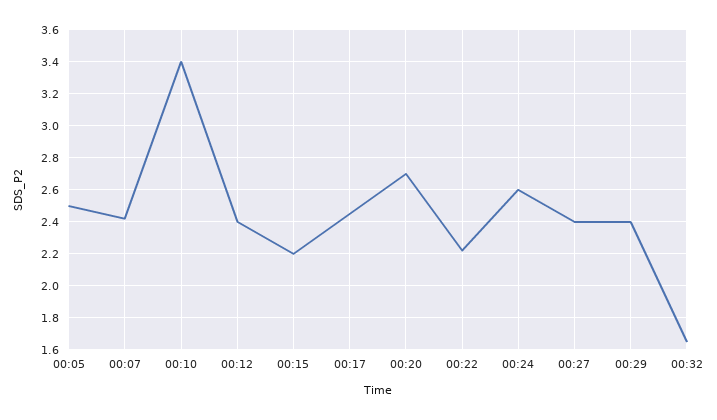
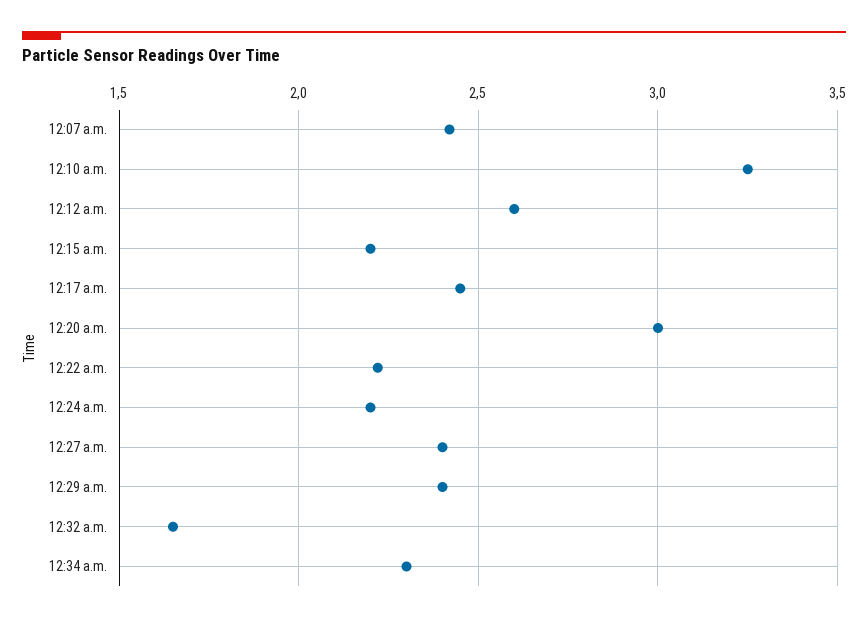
00:05: 2.5 -> none
00:10: 3.4 -> 3.25
00:12: 2.4 -> 2.6
00:20: 2.7 -> 3
00:24: 2.6 -> 2.2
12:34 a.m.: none -> 2.3

